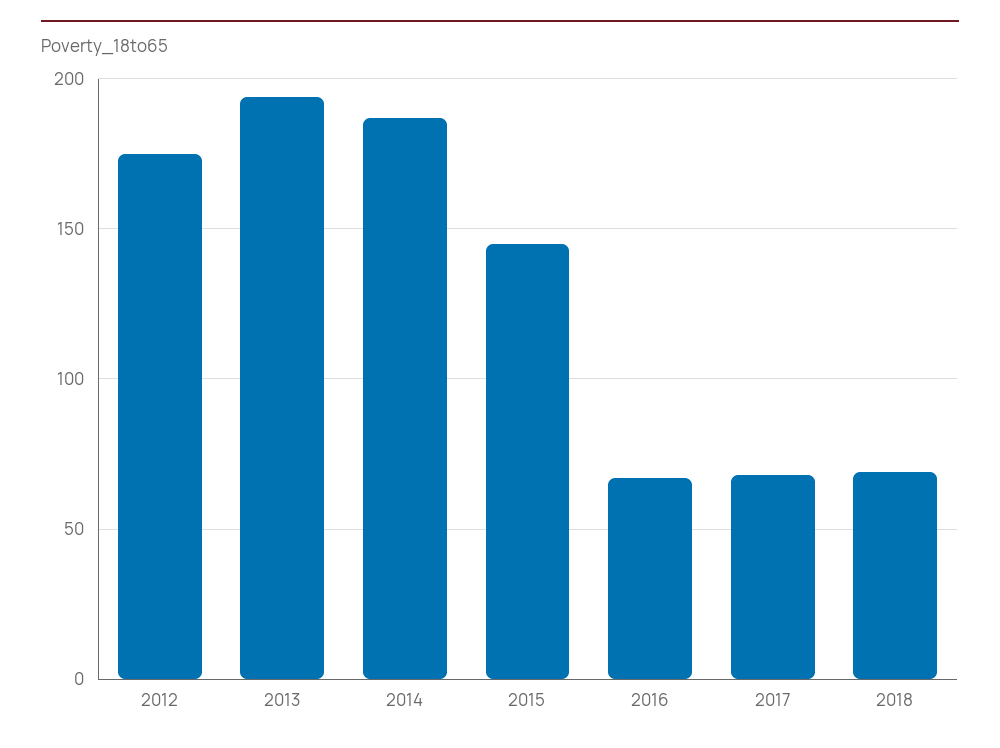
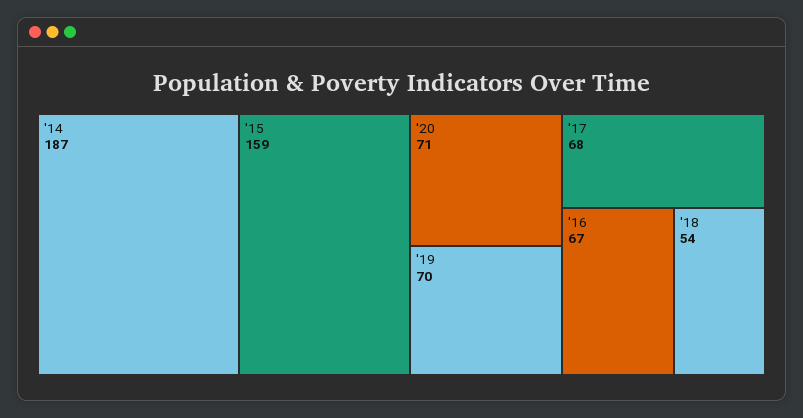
2012: 175 -> none
2013: 195 -> none
2015: 145 -> 159
2018: 70 -> 54
'20: none -> 71
'19: none -> 70

